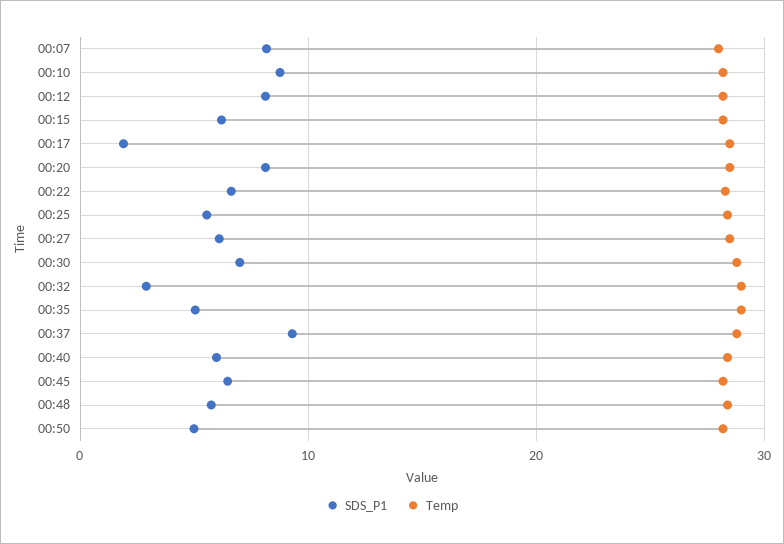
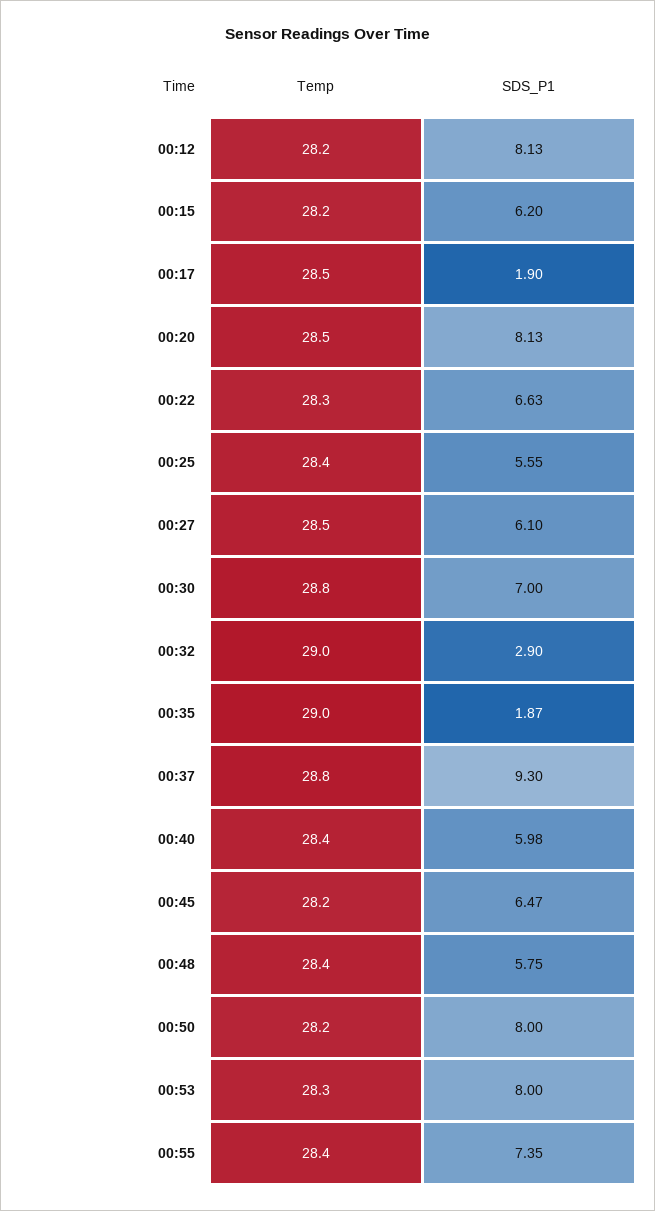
SDS_P1, 00:07: 8 -> none
Temp, 00:07: 28 -> none
SDS_P1, 00:10: 9 -> none
Temp, 00:10: 28 -> none
SDS_P1, 00:35: 5 -> 1.87
SDS_P1, 00:50: 5 -> 8
Temp, 00:53: none -> 28.3
SDS_P1, 00:53: none -> 8
Temp, 00:55: none -> 28.4
SDS_P1, 00:55: none -> 7.35

